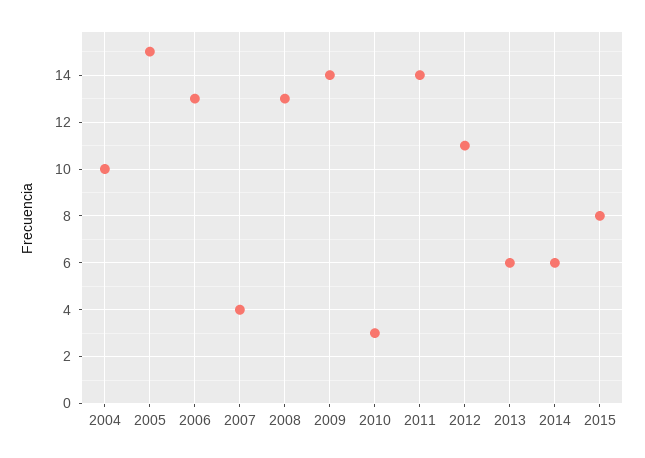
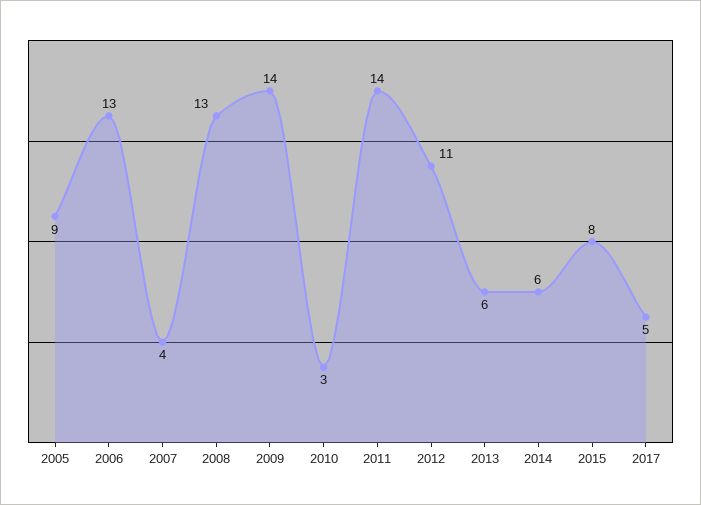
2004: 10 -> none
2005: 15 -> 9
2017: none -> 5

